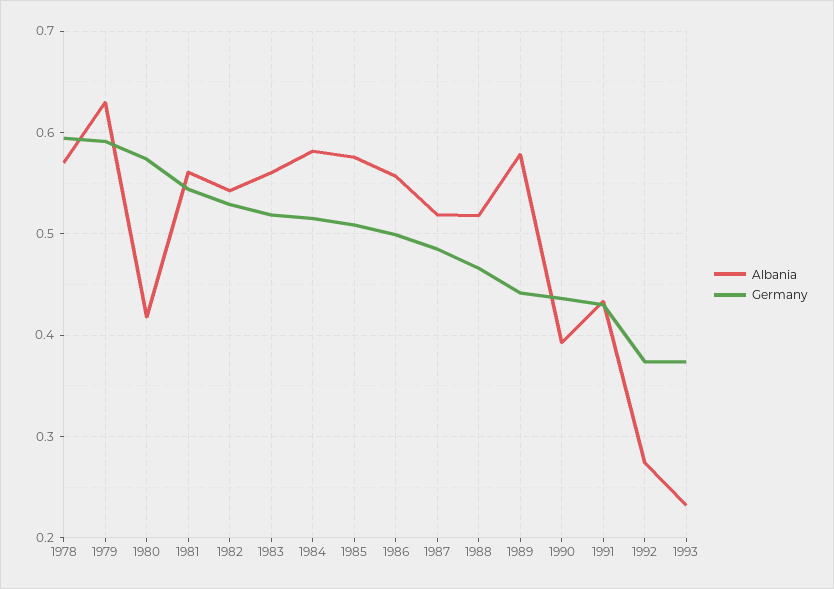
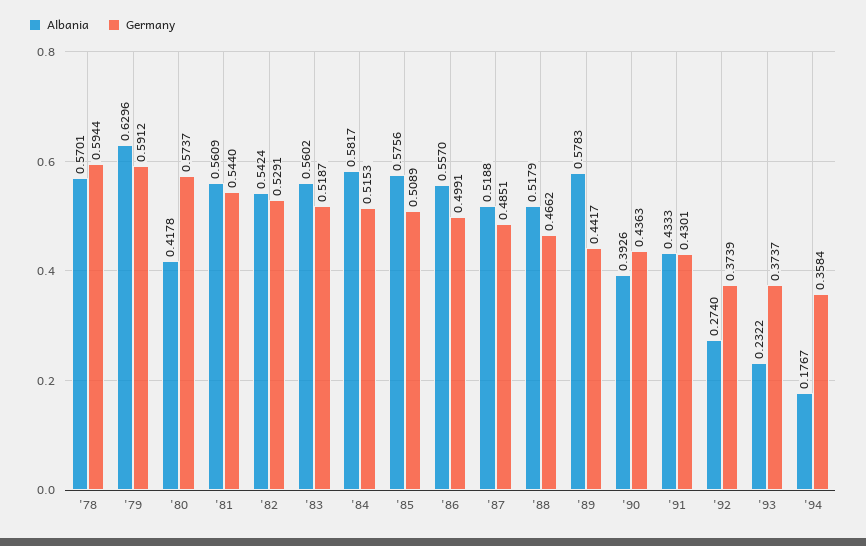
Albania, '94: none -> 0.1767
Germany, '94: none -> 0.3584

